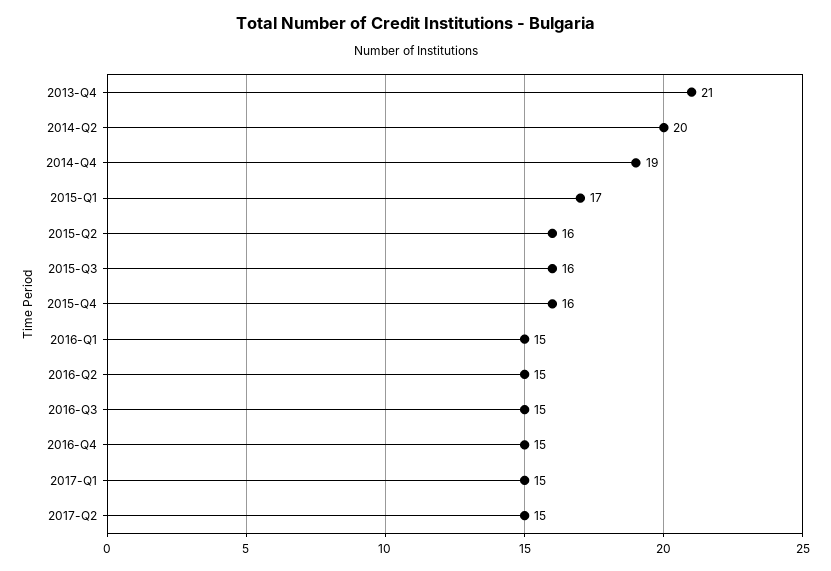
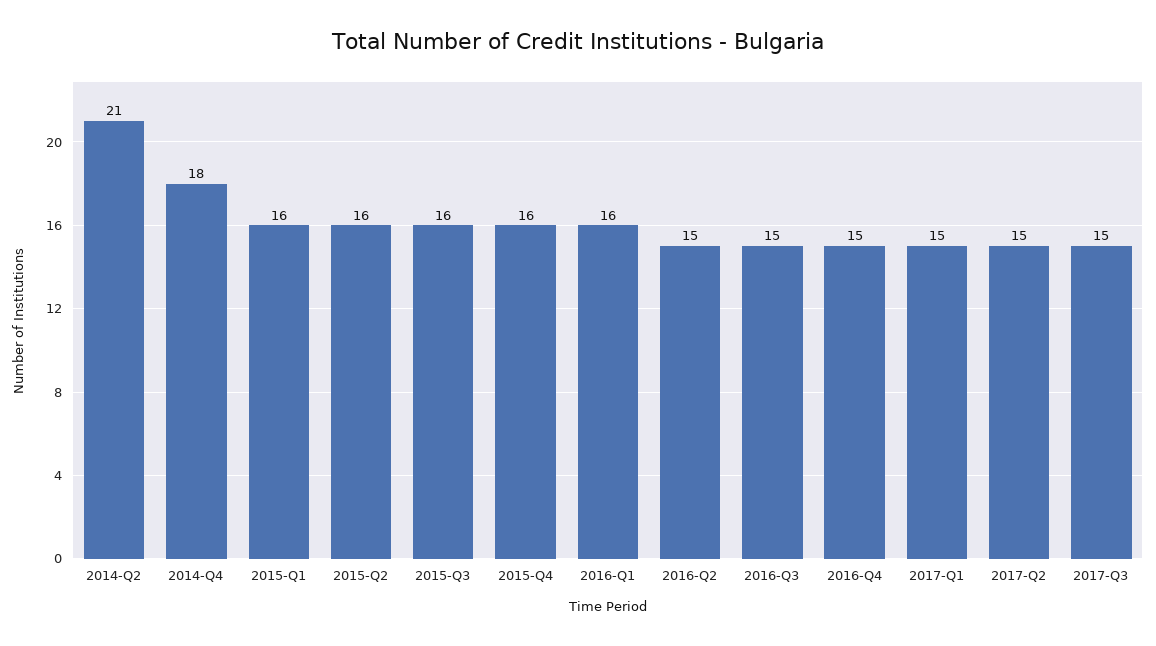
2013-Q4: 21 -> none
2014-Q2: 20 -> 21
2014-Q4: 19 -> 18
2015-Q1: 17 -> 16
2016-Q1: 15 -> 16
2017-Q3: none -> 15

